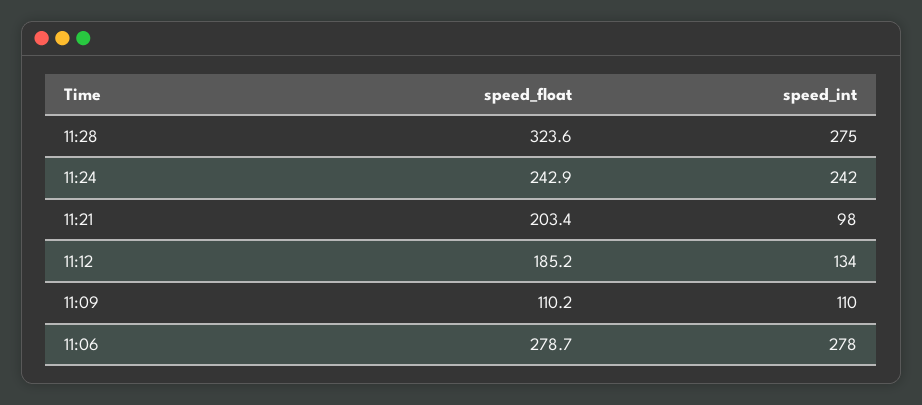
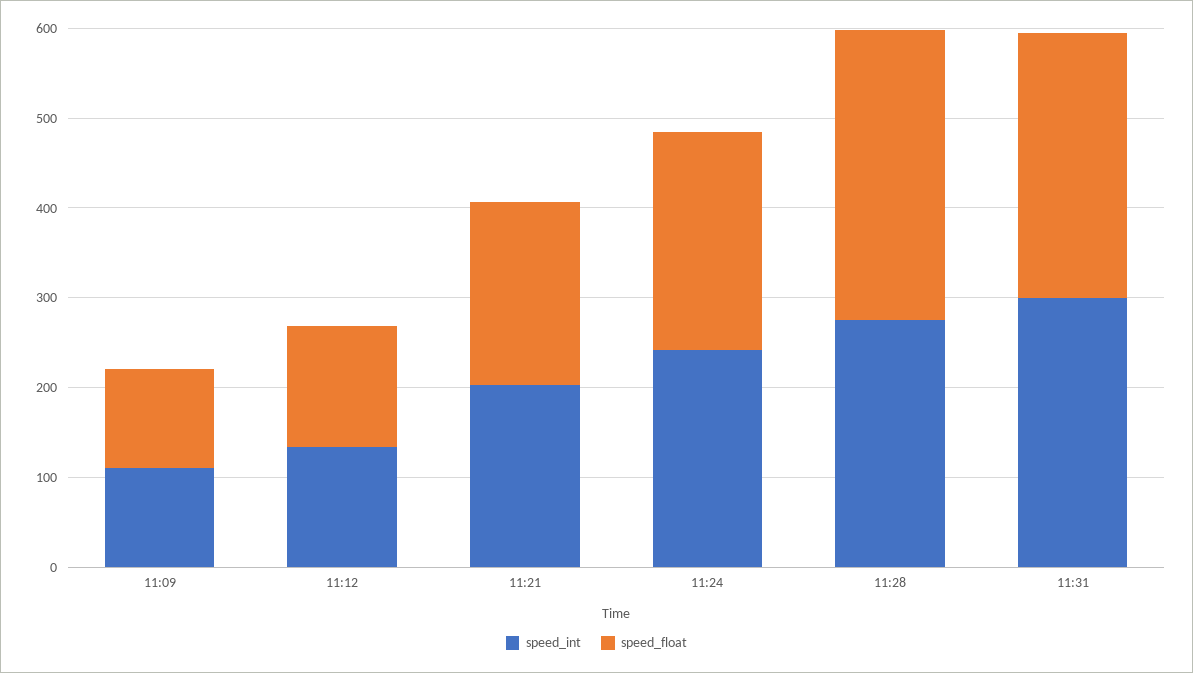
speed_int, 11:21: 98 -> 200
speed_float, 11:12: 185.2 -> 140
speed_float, 11:06: 278.7 -> none
speed_int, 11:06: 278 -> none
speed_int, 11:31: none -> 300
speed_float, 11:31: none -> 300

